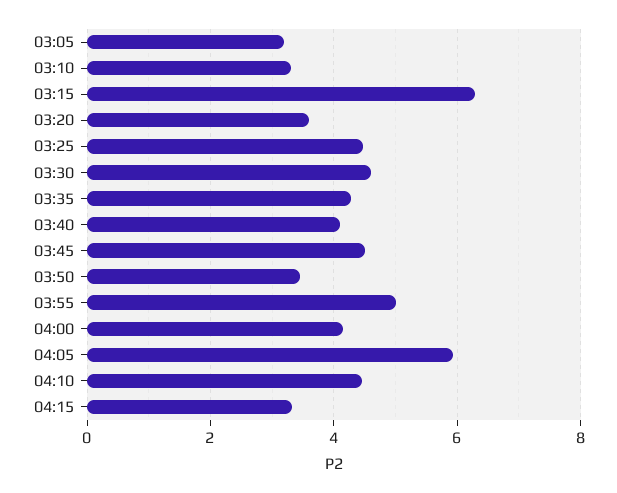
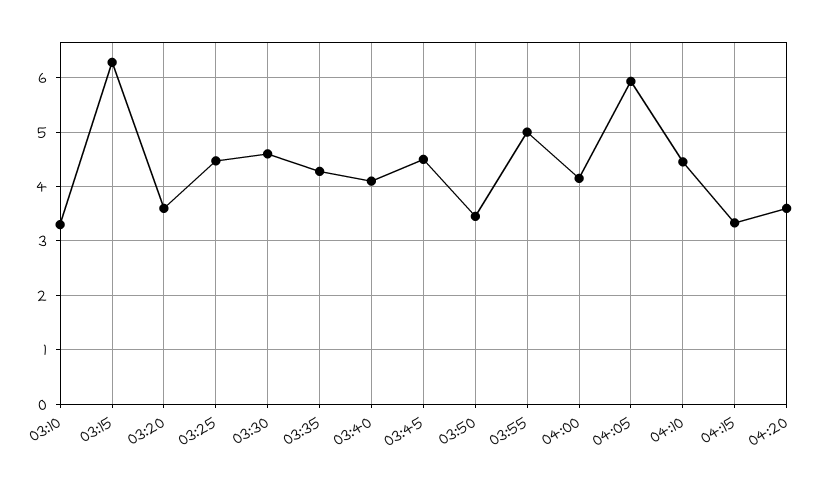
03:05: 3.2 -> none
04:20: none -> 3.6

